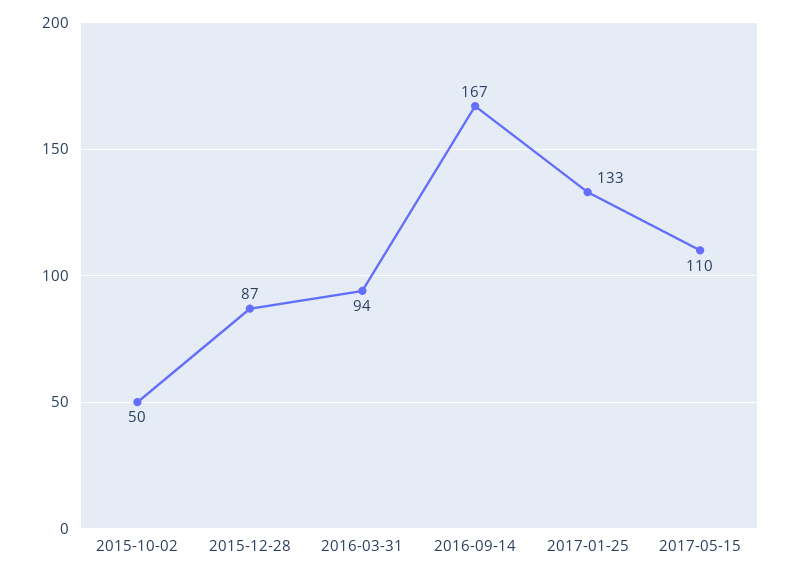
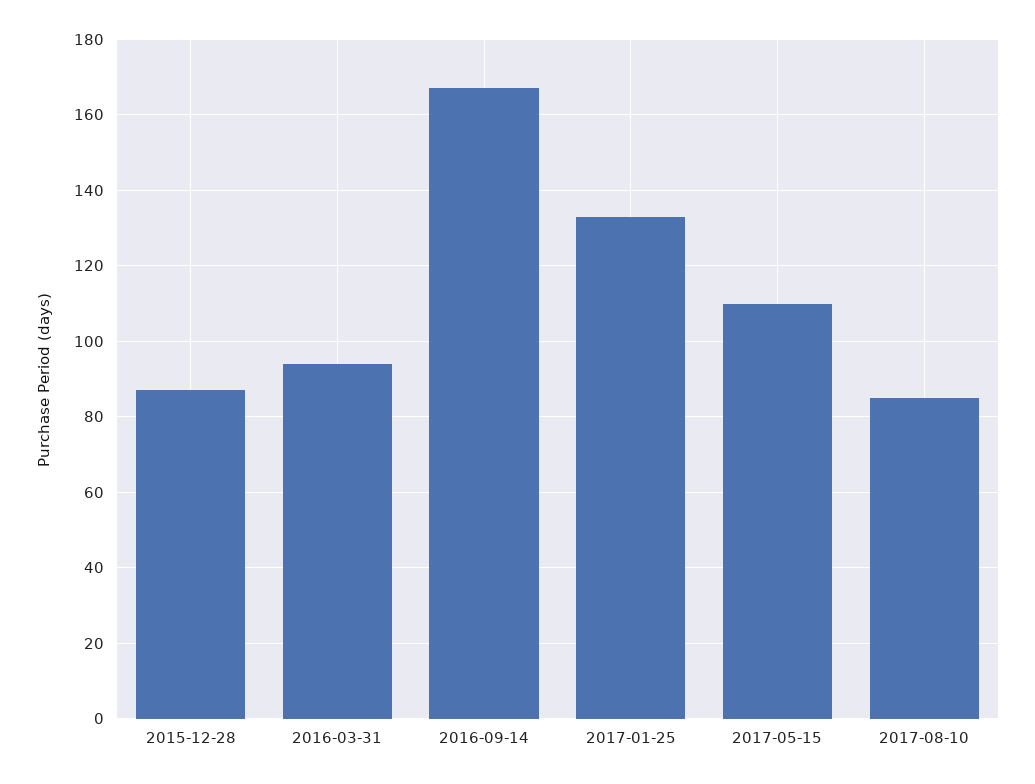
2015-10-02: 50 -> none
2017-08-10: none -> 85

